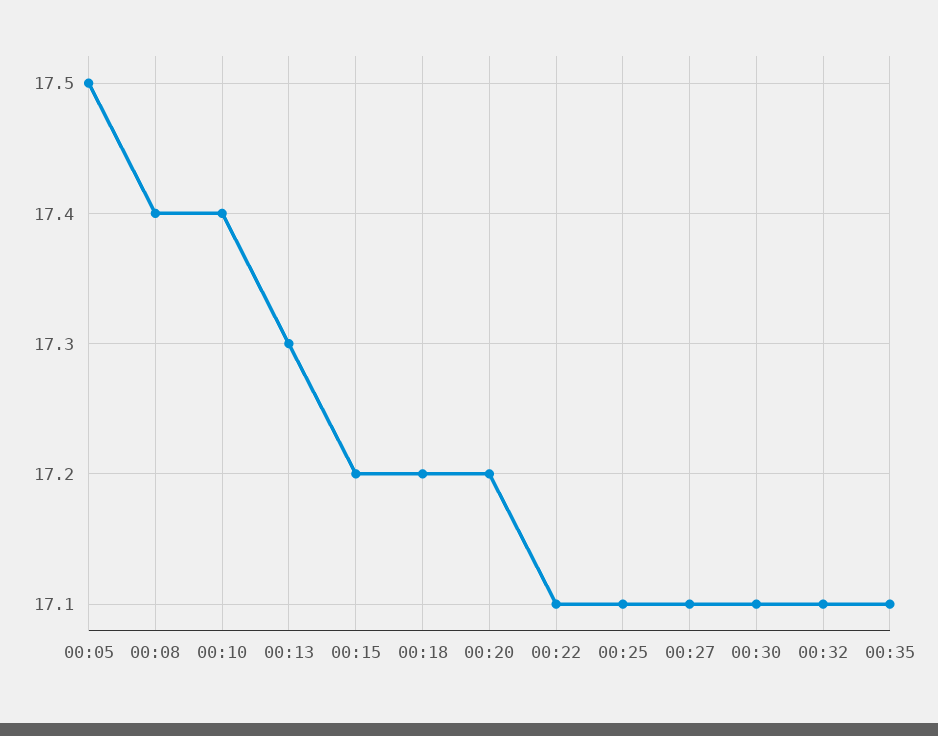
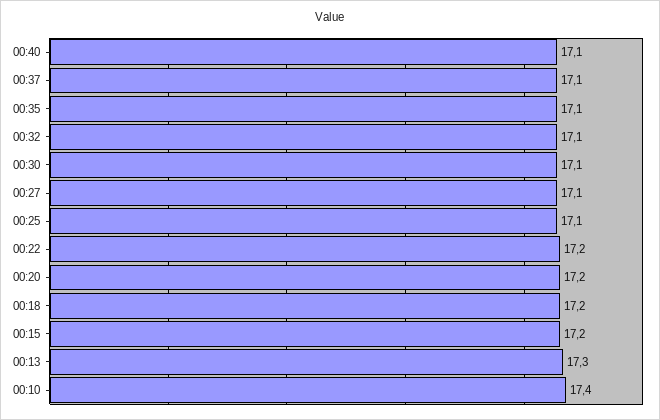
00:05: 17.5 -> none
00:08: 17.4 -> none
00:22: 17.1 -> 17.2
00:40: none -> 17.1
00:37: none -> 17.1

